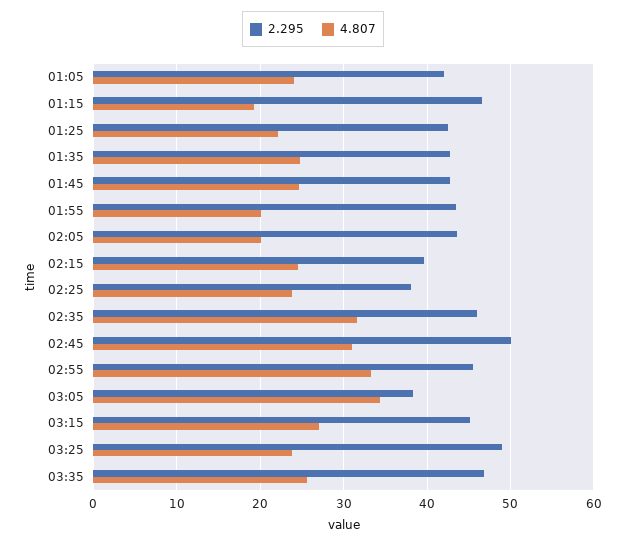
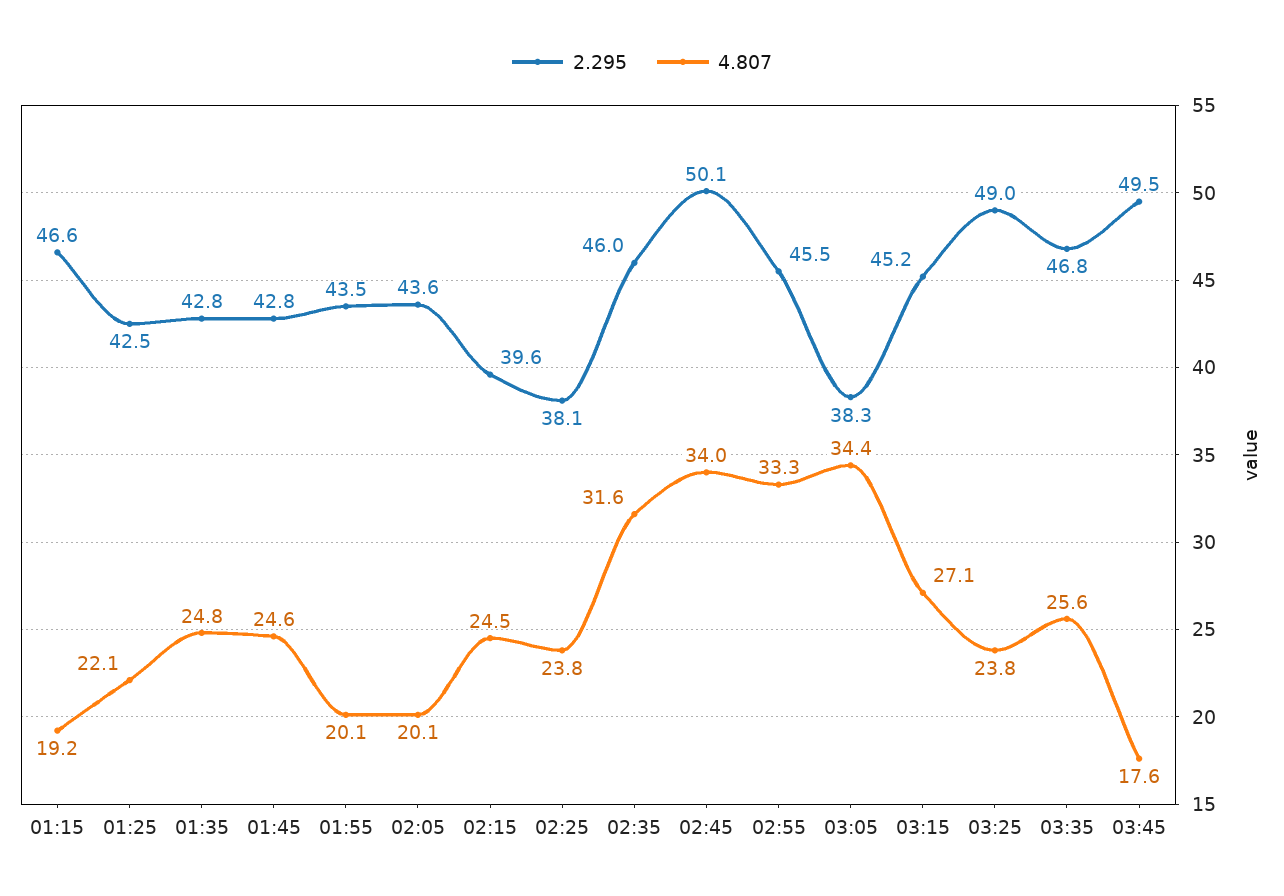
2.295, 01:05: 42 -> none
4.807, 01:05: 24 -> none
4.807, 02:45: 31 -> 34
2.295, 03:45: none -> 49.5
4.807, 03:45: none -> 17.6

